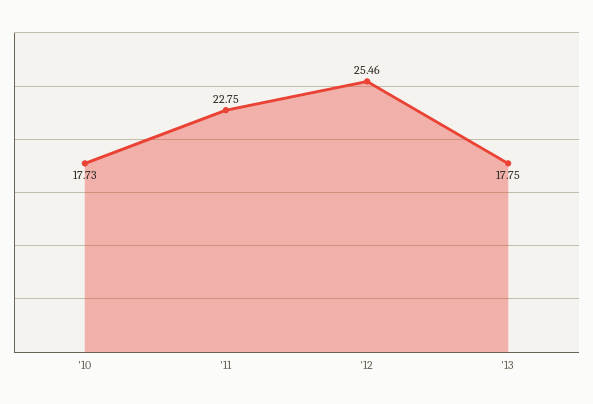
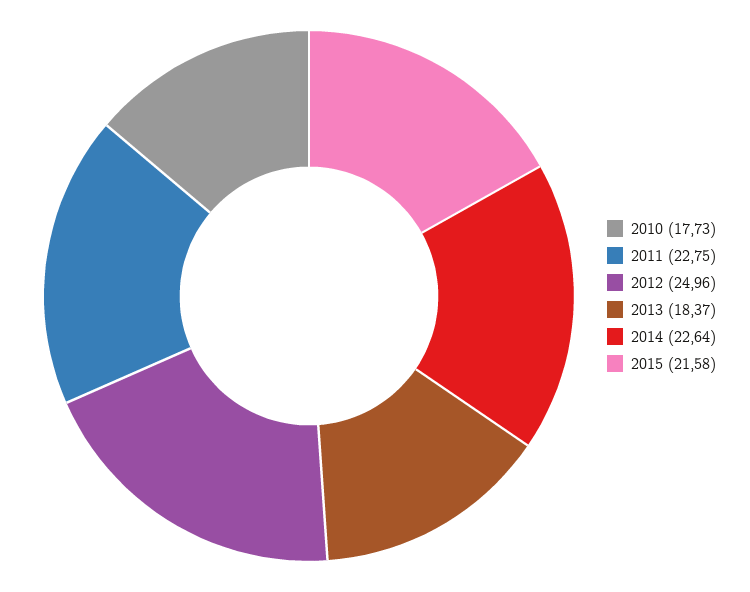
'12: 25.46 -> 24.96
'13: 17.75 -> 18.37
2014: none -> 22.64
2015: none -> 21.58

